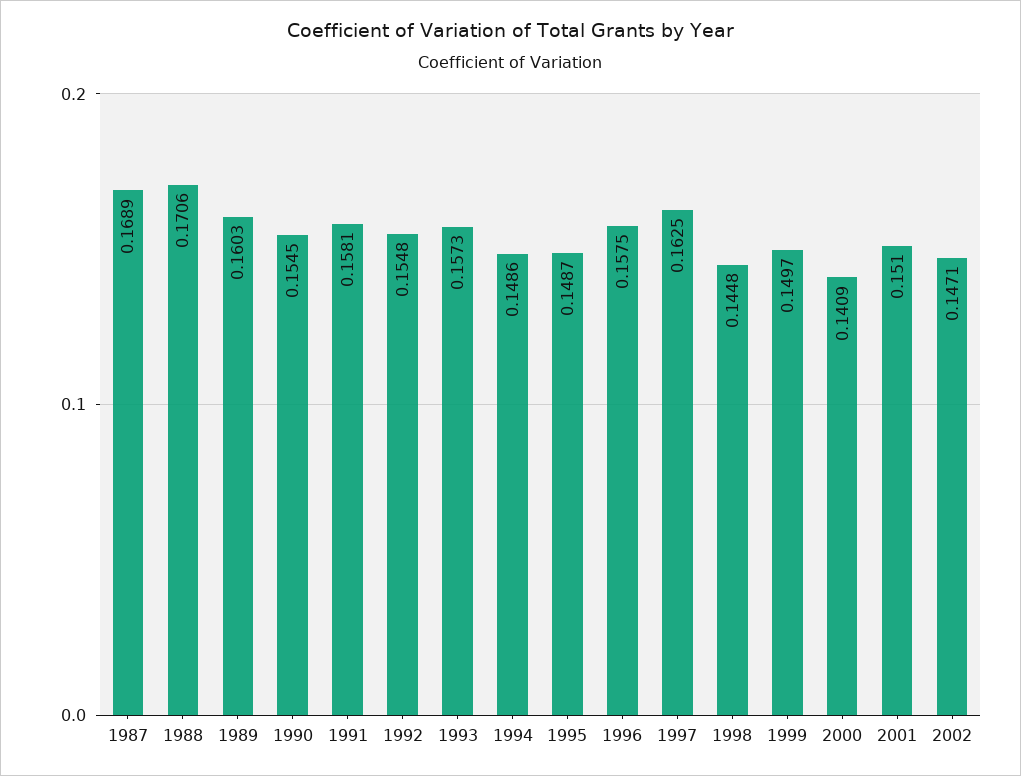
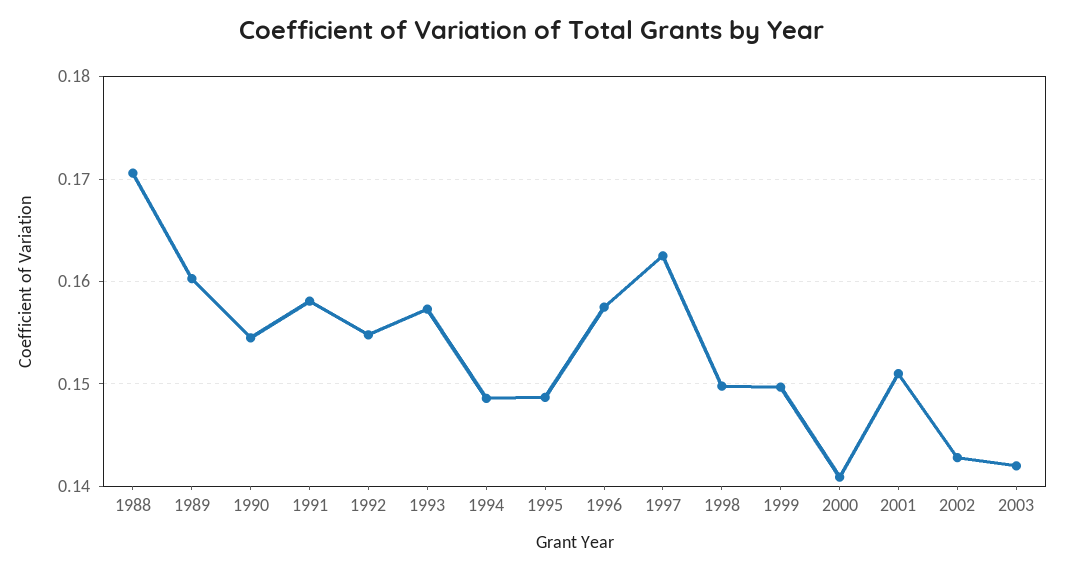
1987: 0.1689 -> none
1998: 0.1448 -> 0.15
2002: 0.1471 -> 0.143
2003: none -> 0.142

